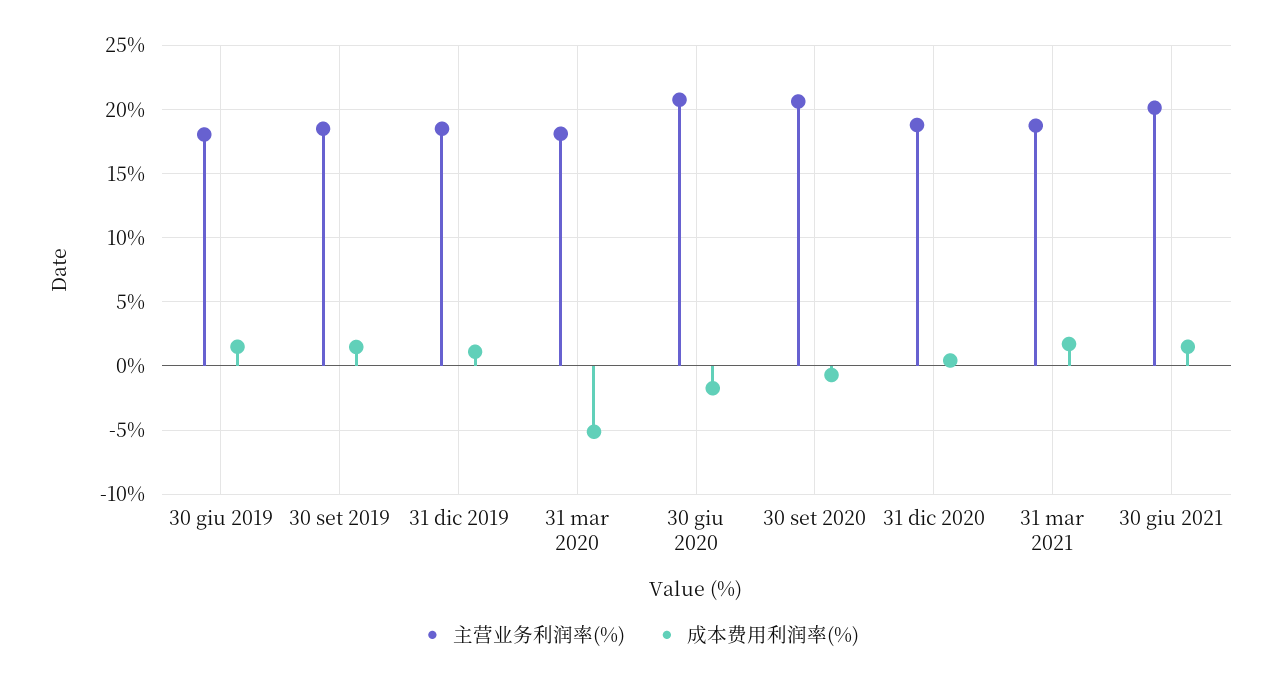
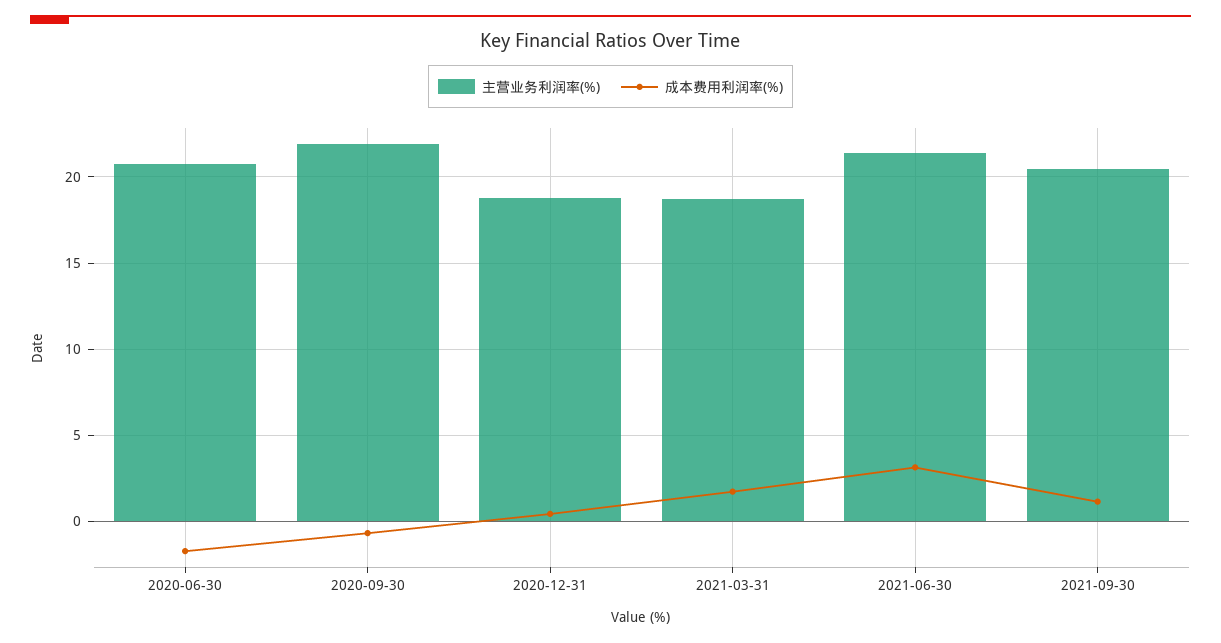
主营业务利润率(%), 30 giu 2019: 18 -> none
成本费用利润率(%), 30 giu 2019: 1.5 -> none
主营业务利润率(%), 30 set 2019: 18.5 -> none
成本费用利润率(%), 30 set 2019: 1.5 -> none
主营业务利润率(%), 31 dic 2019: 18.5 -> none
成本费用利润率(%), 31 dic 2019: 1 -> none
主营业务利润率(%), 31 mar 2020: 18 -> none
成本费用利润率(%), 31 mar 2020: -5 -> none
主营业务利润率(%), 30 set 2020: 20.5 -> 22
主营业务利润率(%), 30 giu 2021: 20 -> 21.5
成本费用利润率(%), 30 giu 2021: 1.5 -> 3
主营业务利润率(%), 2021-09-30: none -> 20.5
成本费用利润率(%), 2021-09-30: none -> 1

